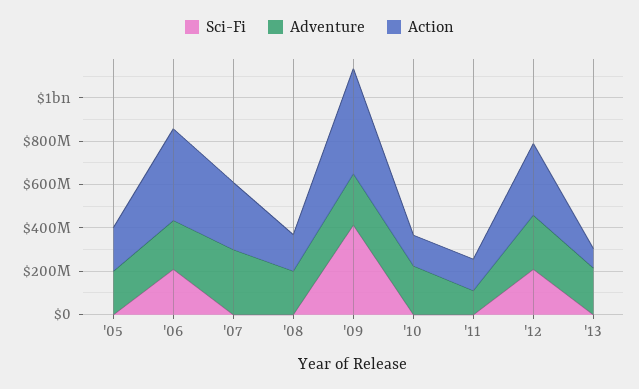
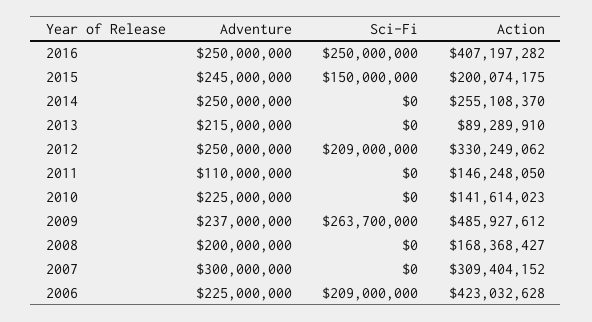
Sci-Fi, '05: 0 -> none
Adventure, '05: 200000000 -> none
Action, '05: 200000000 -> none
Sci-Fi, '09: 400000000 -> 263700000
Adventure, 2016: none -> 250000000
Sci-Fi, 2016: none -> 250000000
Action, 2016: none -> 407197282
Adventure, 2015: none -> 245000000
Sci-Fi, 2015: none -> 150000000
Action, 2015: none -> 200074175
Adventure, 2014: none -> 250000000
Sci-Fi, 2014: none -> 0
Action, 2014: none -> 255108370

